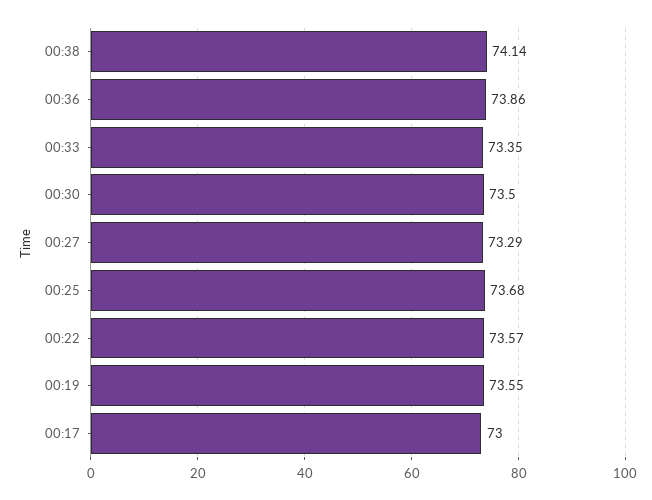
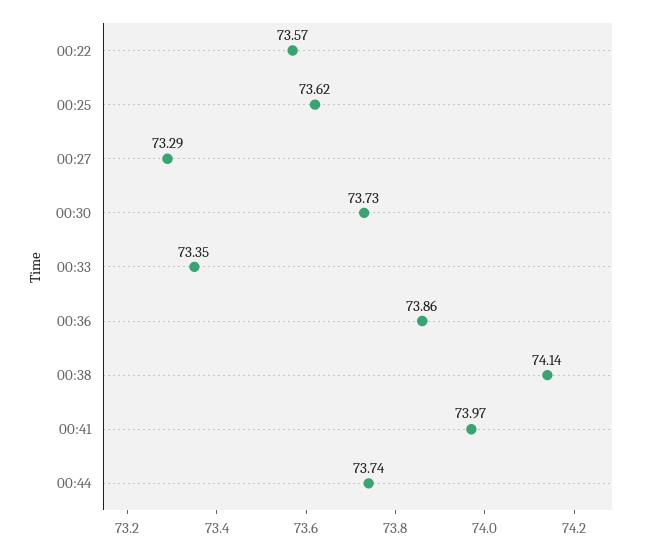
00:30: 73.5 -> 73.73
00:25: 73.68 -> 73.62
00:19: 73.55 -> none
00:17: 73 -> none
00:41: none -> 73.97
00:44: none -> 73.74

